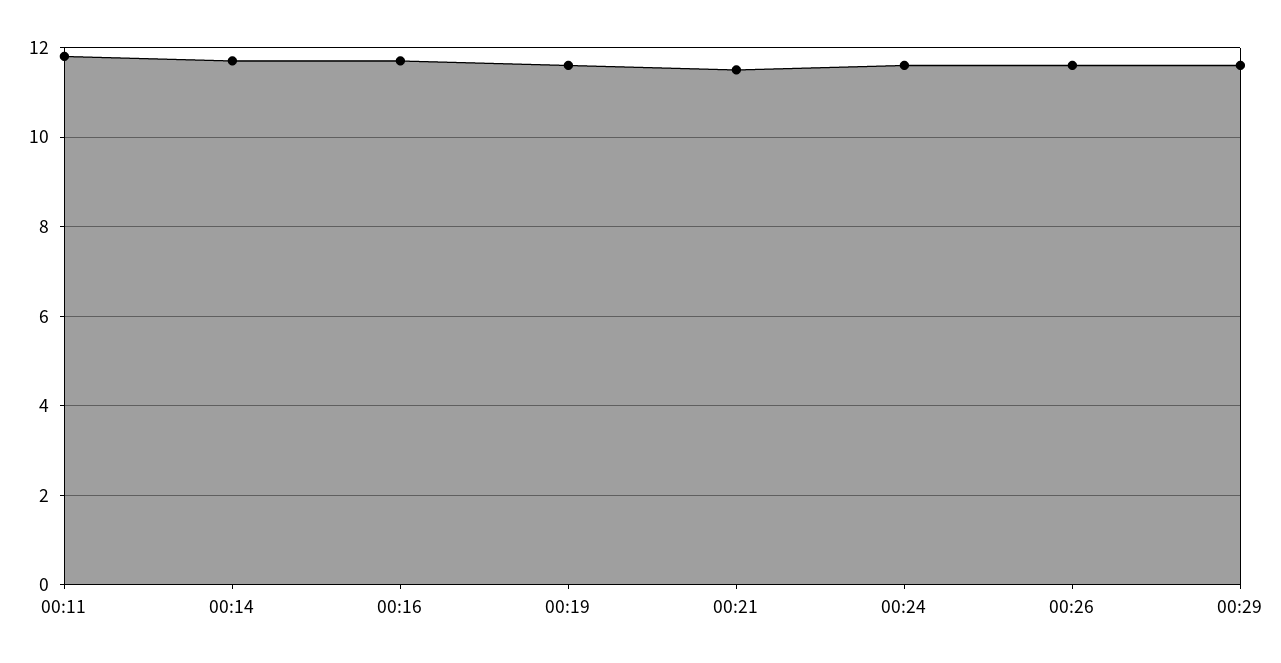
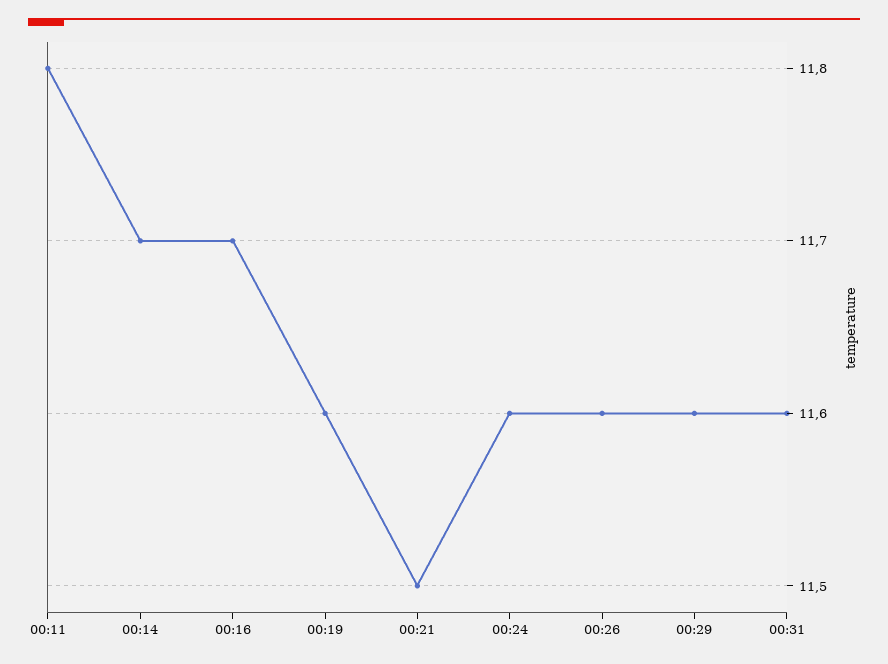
00:31: none -> 11.6

